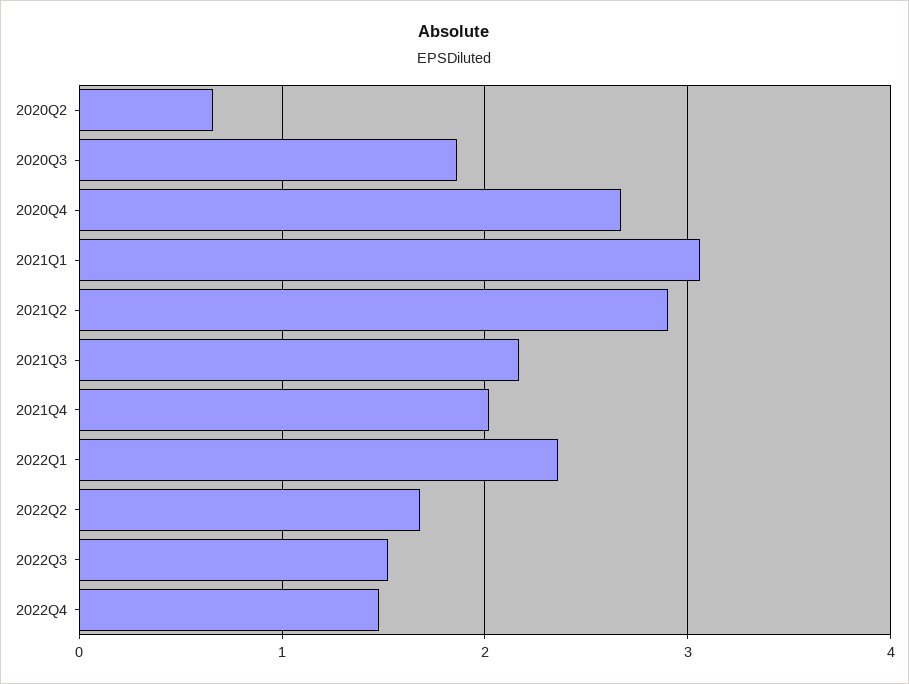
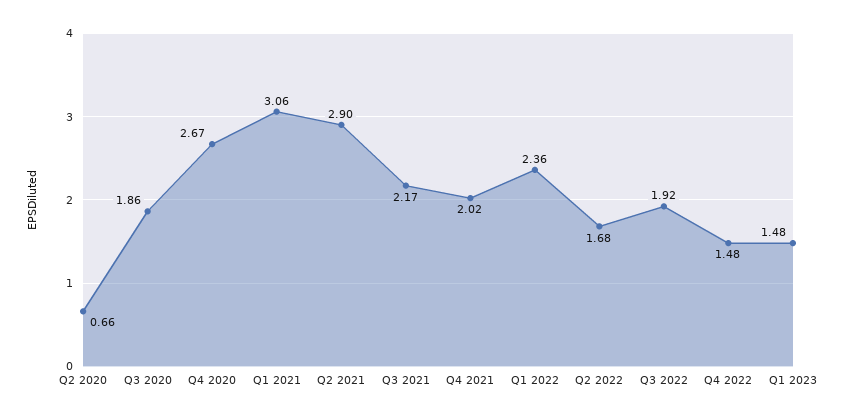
2022Q3: 1.5 -> 1.92
Q1 2023: none -> 1.48

